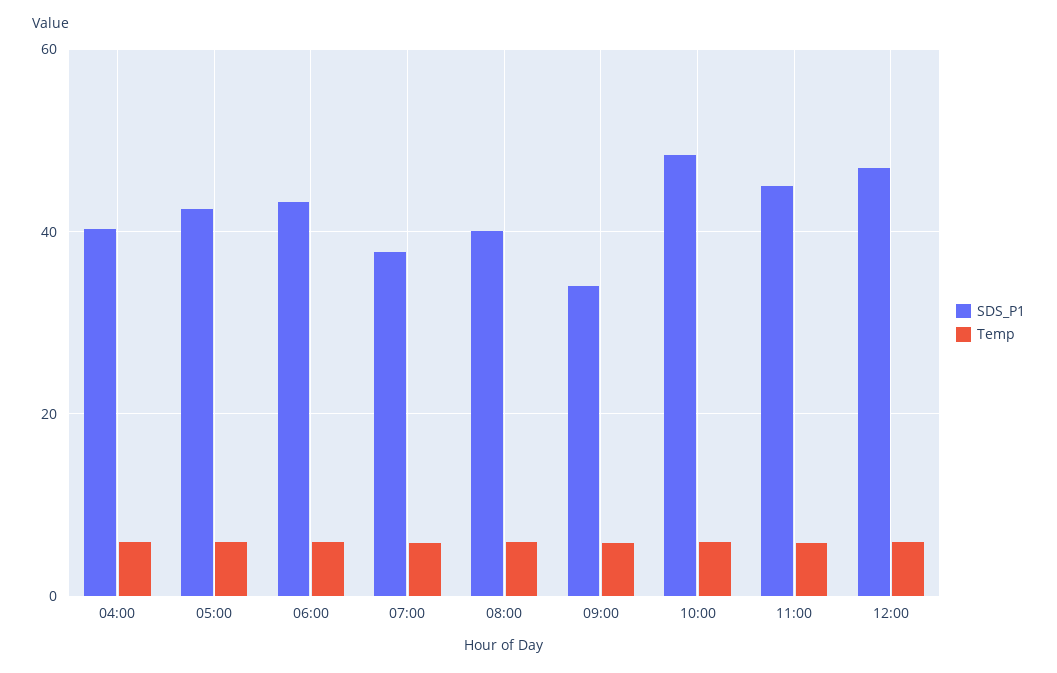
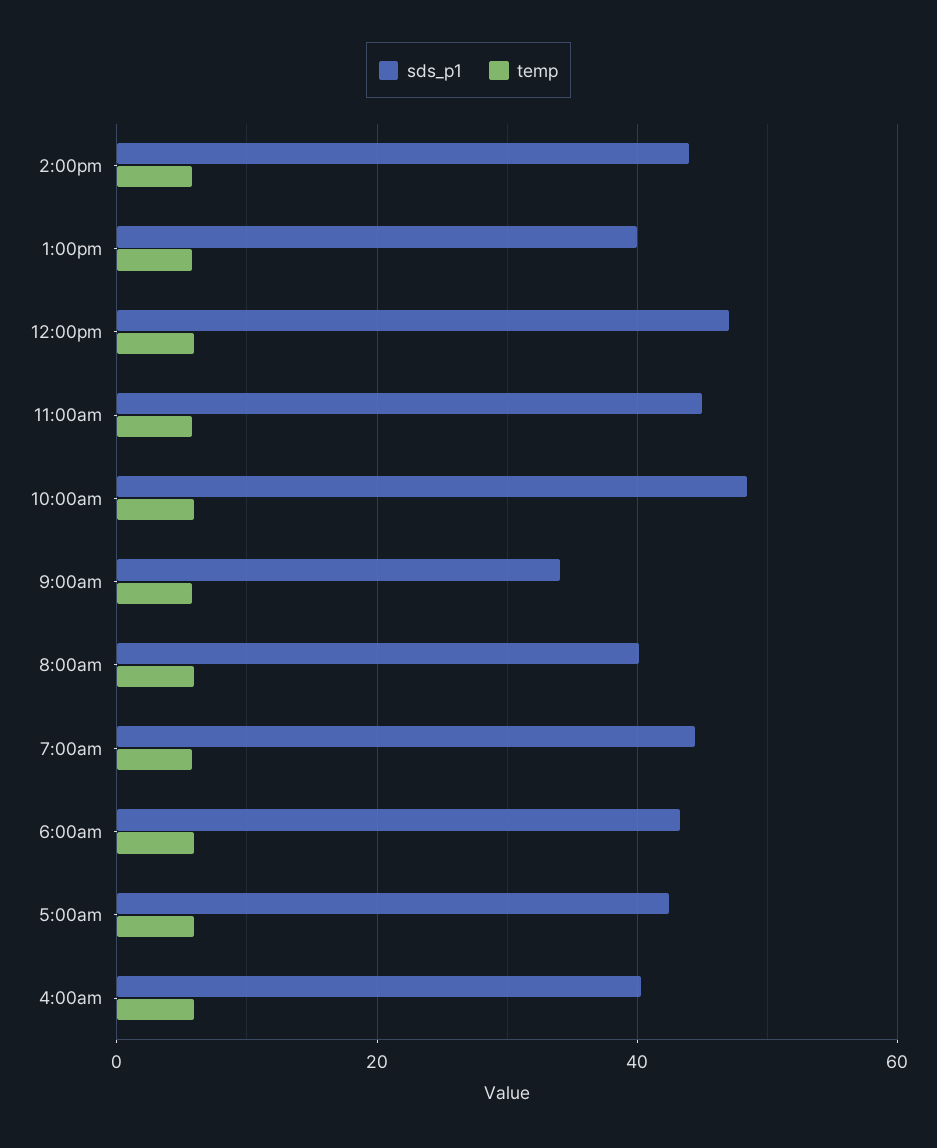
SDS_P1, 07:00: 38 -> 44
SDS_P1, 2:00pm: none -> 44
Temp, 2:00pm: none -> 6
SDS_P1, 1:00pm: none -> 40
Temp, 1:00pm: none -> 6

